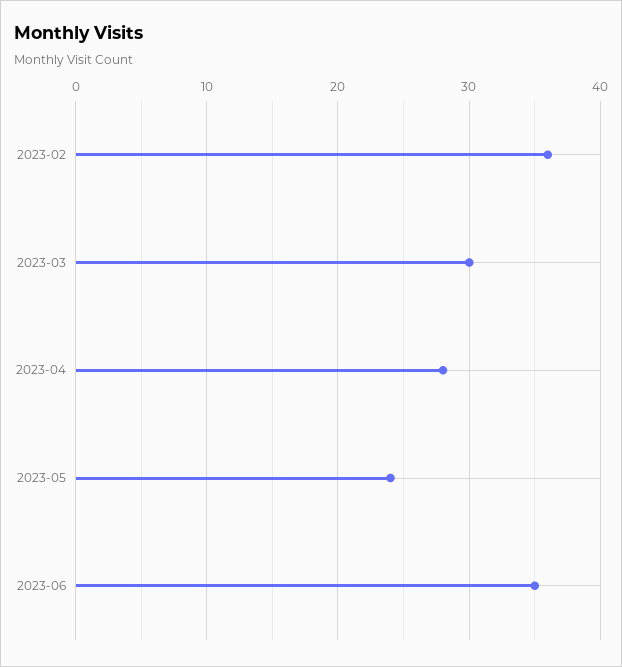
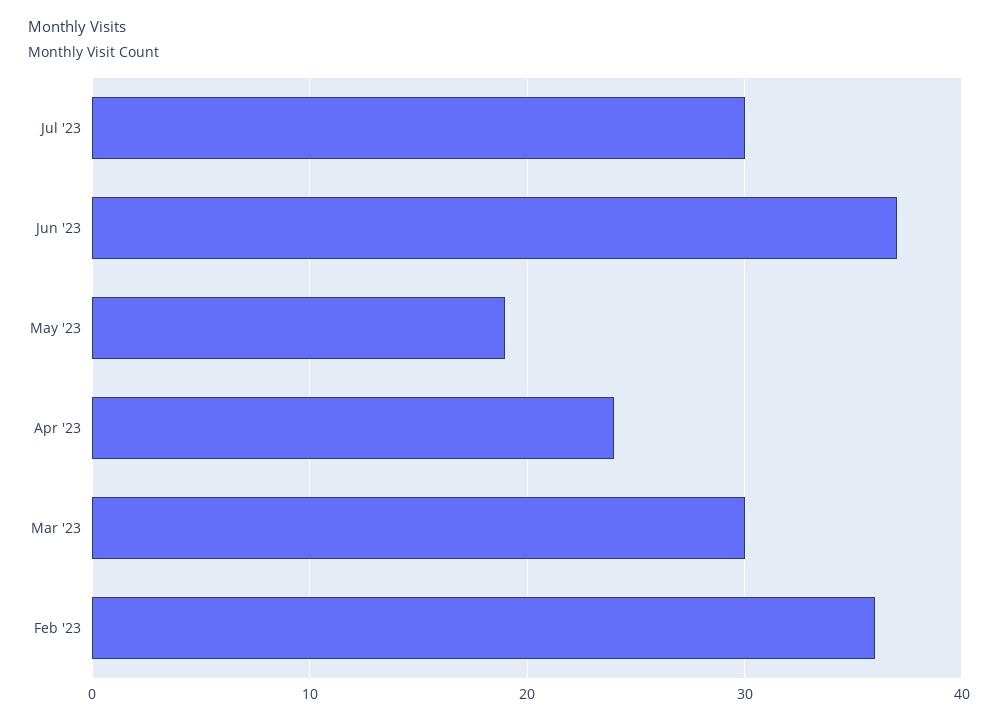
2023-04: 28 -> 24
2023-05: 24 -> 19
2023-06: 35 -> 37
Jul '23: none -> 30

